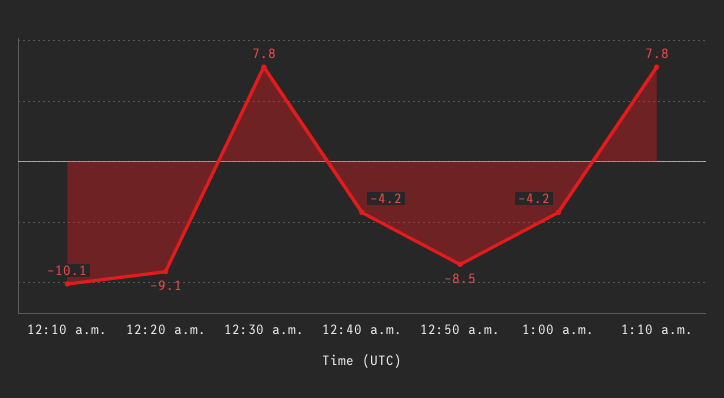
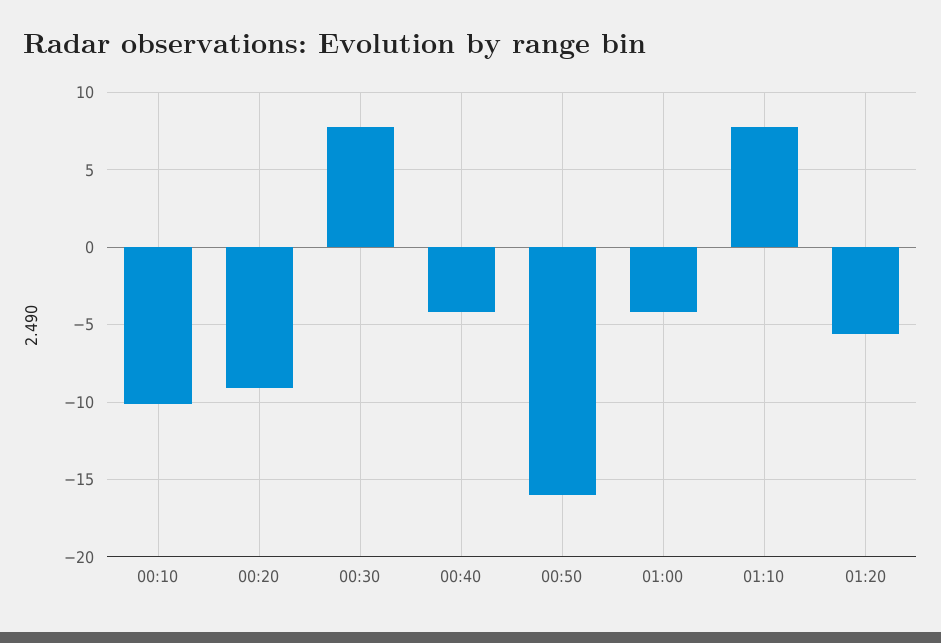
12:50 a.m.: -8.5 -> -16
01:20: none -> -5.5

